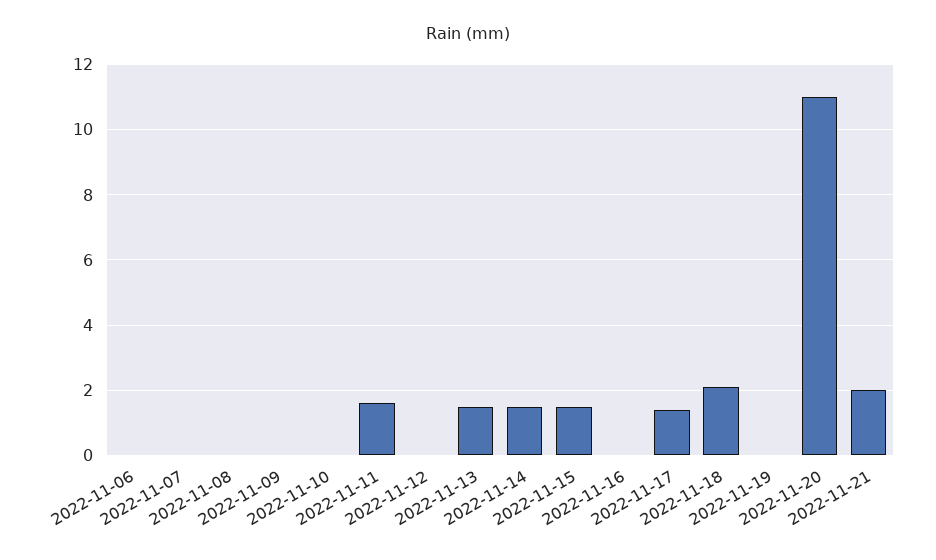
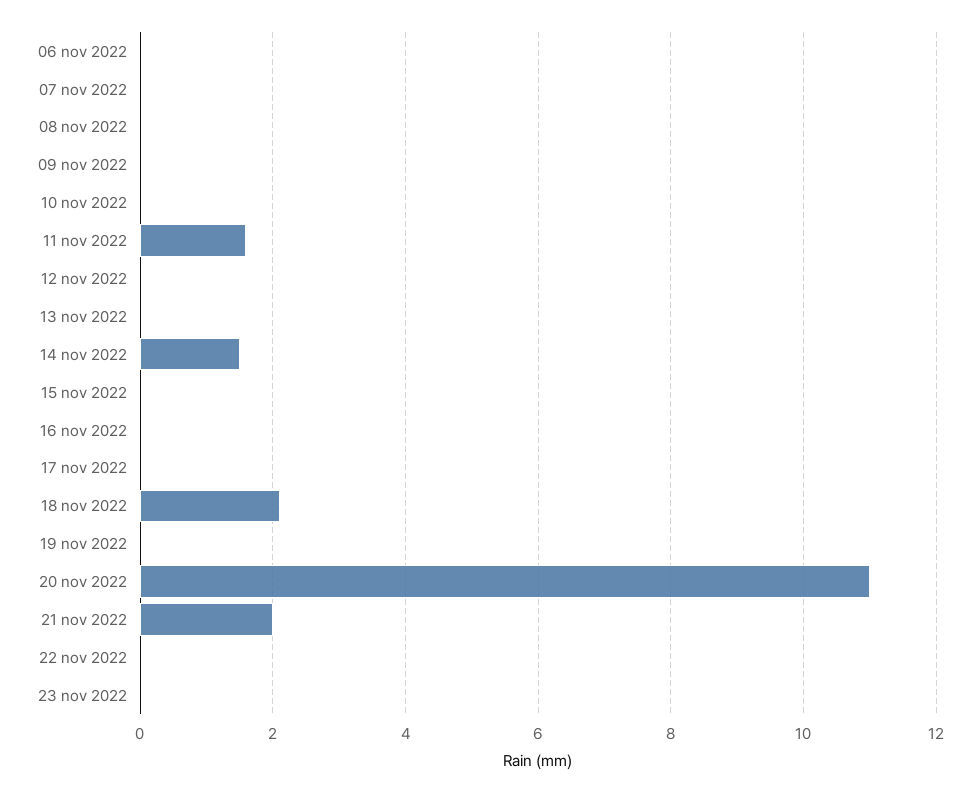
2022-11-13: 1.5 -> 0
2022-11-15: 1.5 -> 0
2022-11-17: 1.5 -> 0
22 nov 2022: none -> 0
23 nov 2022: none -> 0

